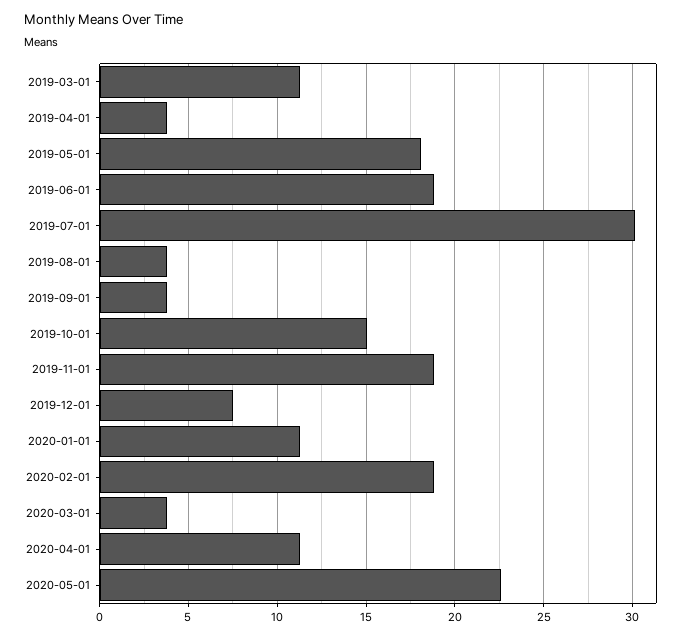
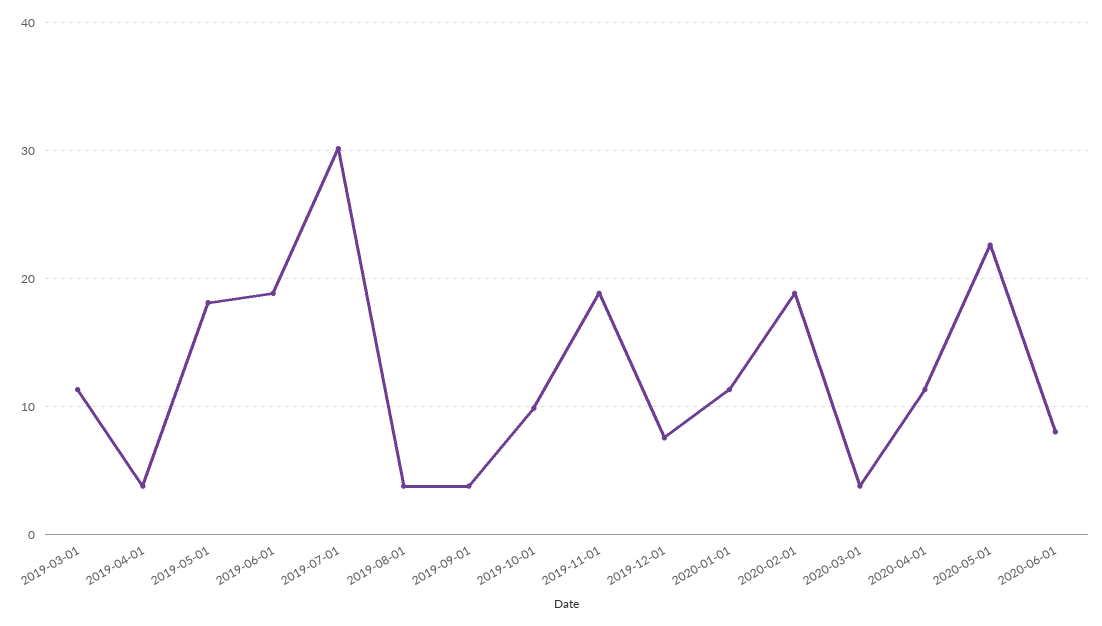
2019-10-01: 15 -> 10
2020-06-01: none -> 8

